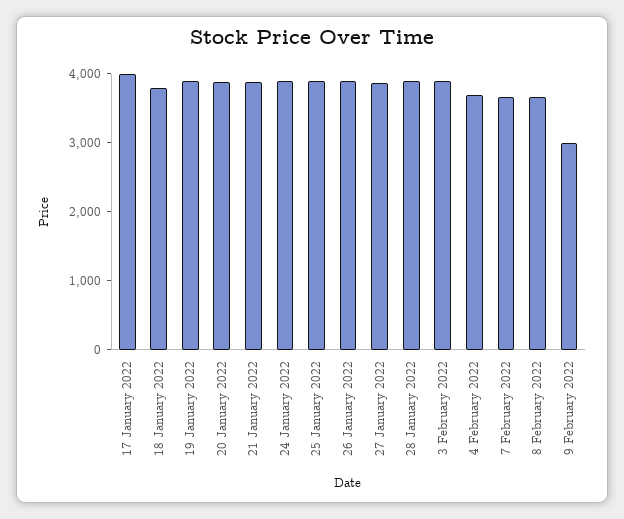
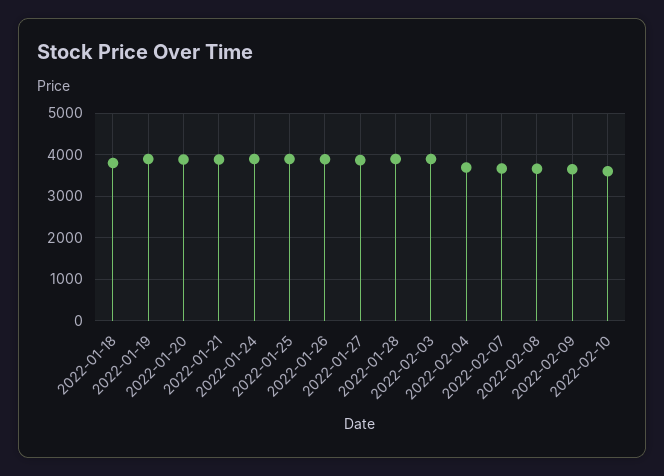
17 January 2022: 4000 -> none
9 February 2022: 3000 -> 3600
2022-02-10: none -> 3600

